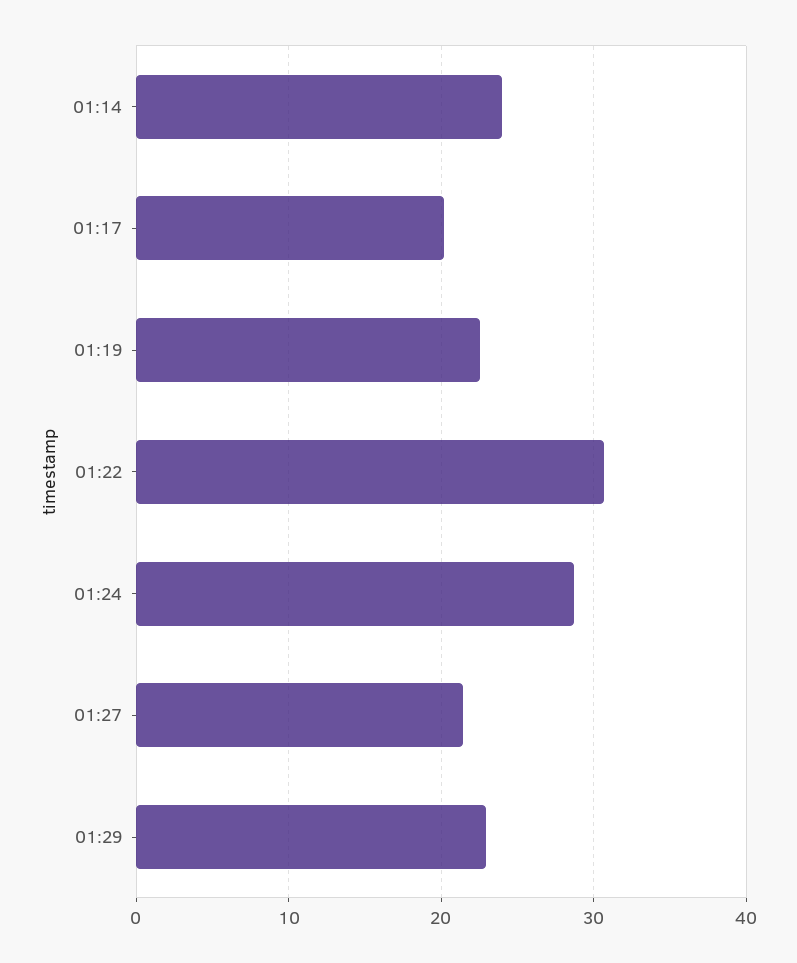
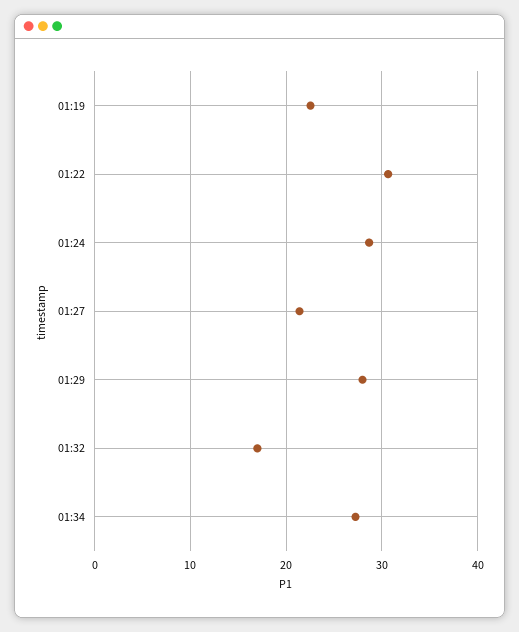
01:14: 24 -> none
01:17: 20 -> none
01:29: 23 -> 28
01:32: none -> 17
01:34: none -> 27

